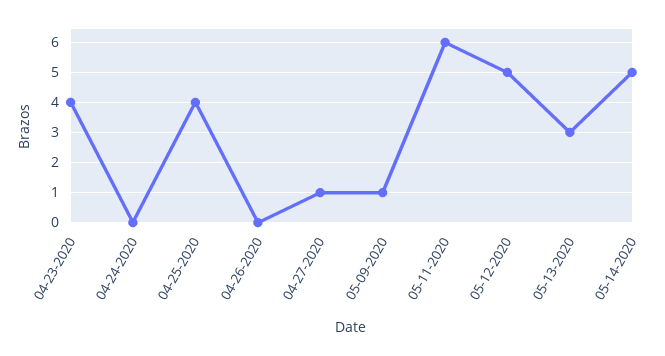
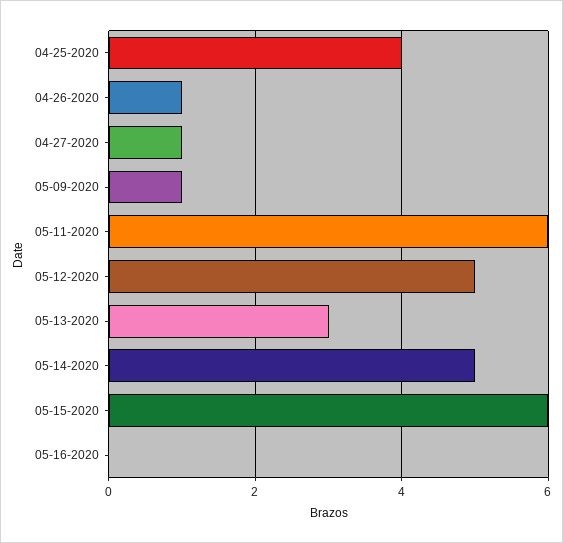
04-23-2020: 4 -> none
04-24-2020: 0 -> none
04-26-2020: 0 -> 1
05-15-2020: none -> 6
05-16-2020: none -> 0

